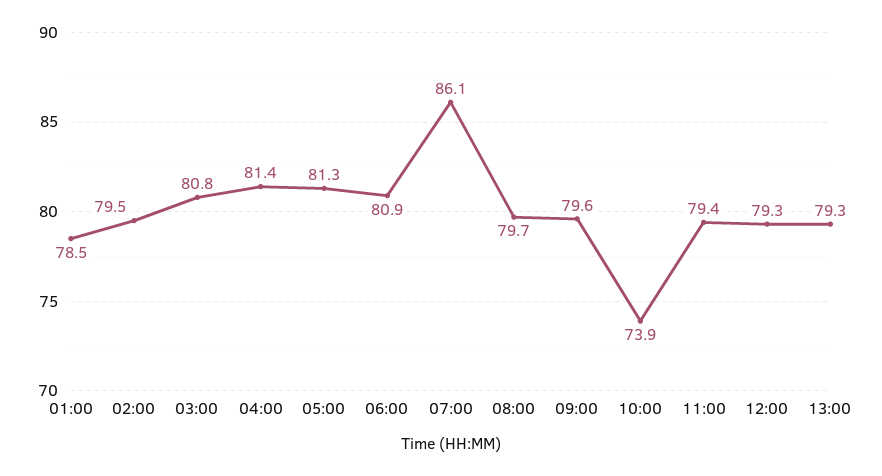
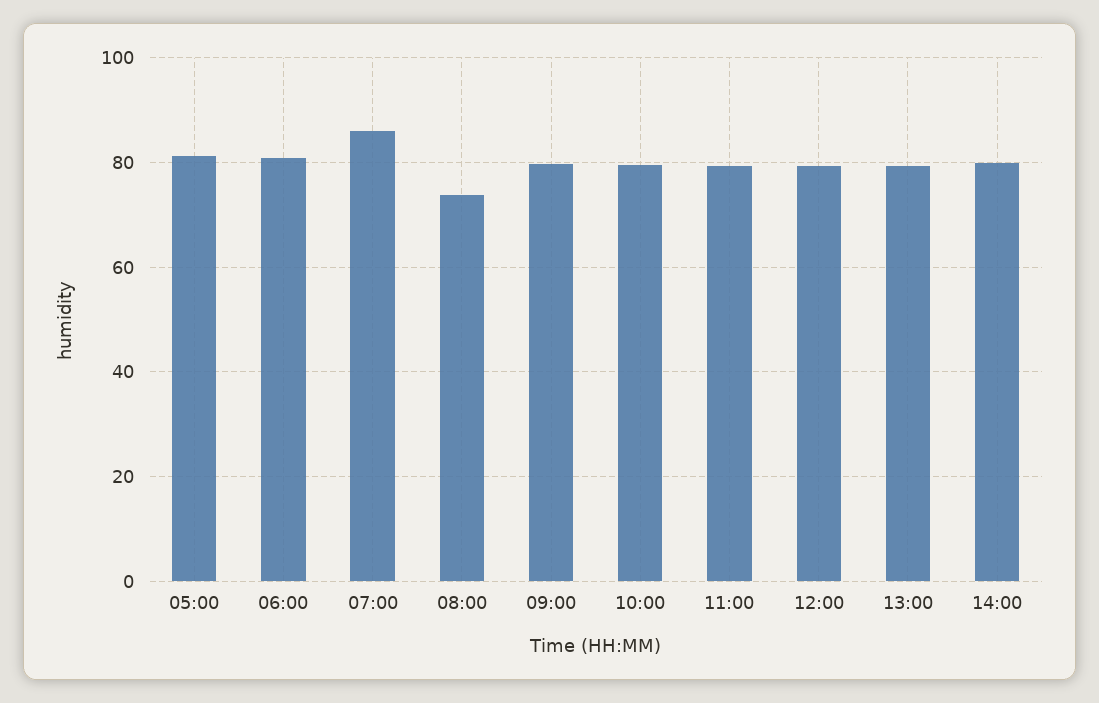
01:00: 78.5 -> none
02:00: 79.5 -> none
03:00: 80.8 -> none
04:00: 81.4 -> none
08:00: 79.7 -> 74
10:00: 73.9 -> 80
14:00: none -> 80

